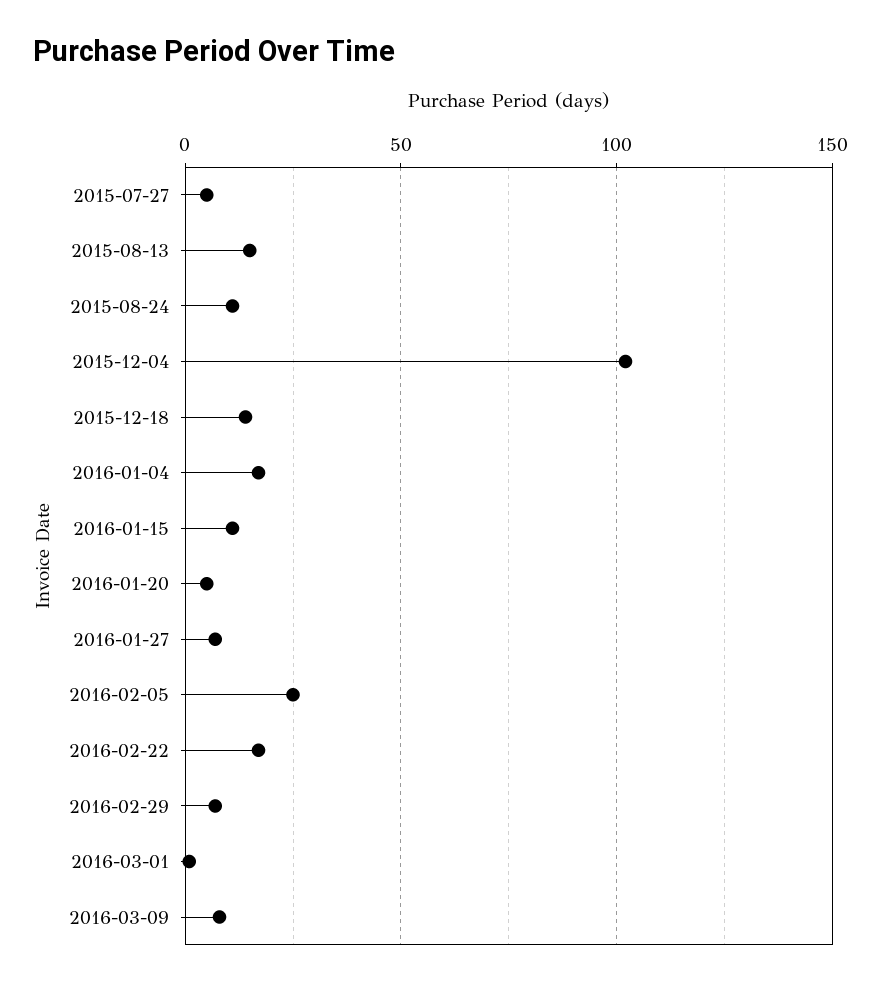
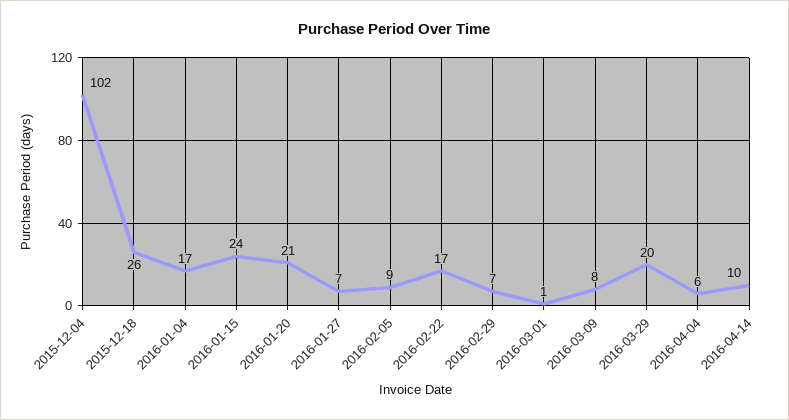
2015-07-27: 5 -> none
2015-08-13: 15 -> none
2015-08-24: 10 -> none
2015-12-18: 15 -> 26
2016-01-15: 10 -> 24
2016-01-20: 5 -> 21
2016-02-05: 25 -> 9
2016-03-29: none -> 20
2016-04-04: none -> 6
2016-04-14: none -> 10

